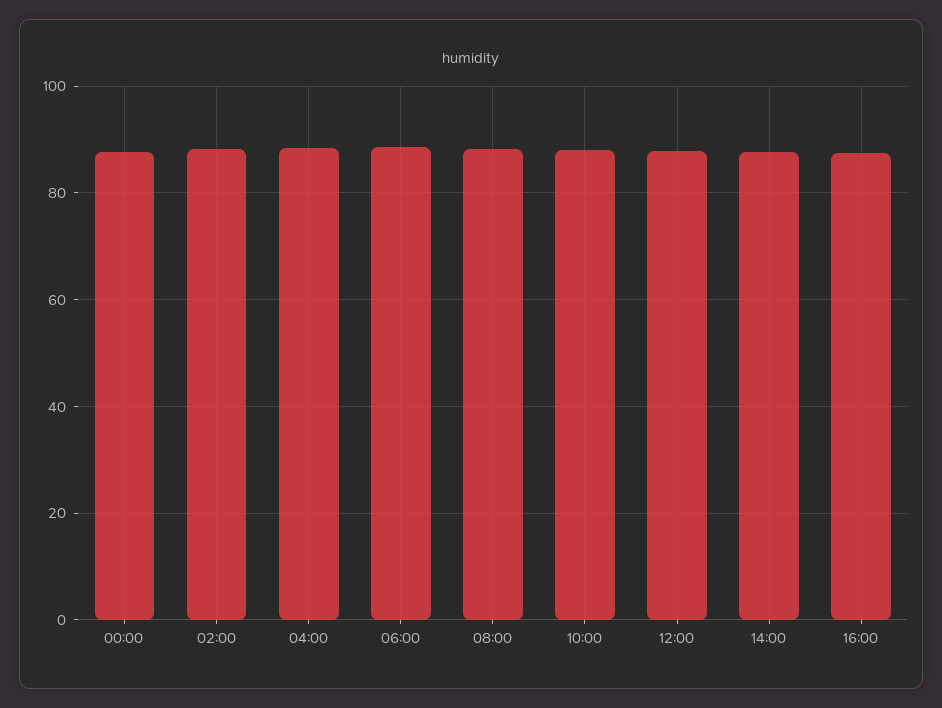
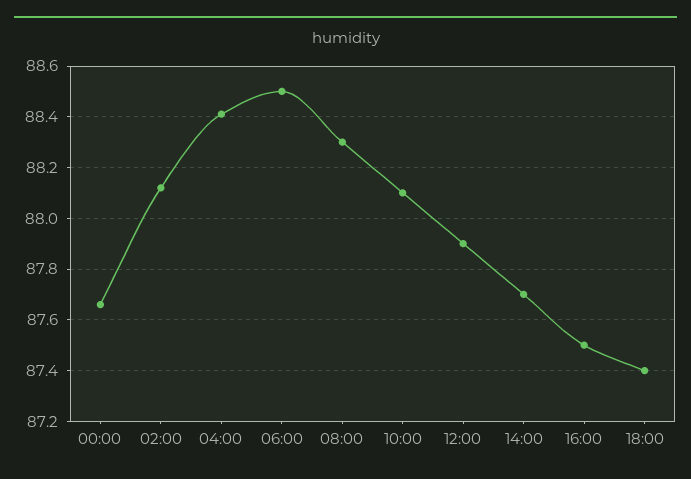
18:00: none -> 87.4

